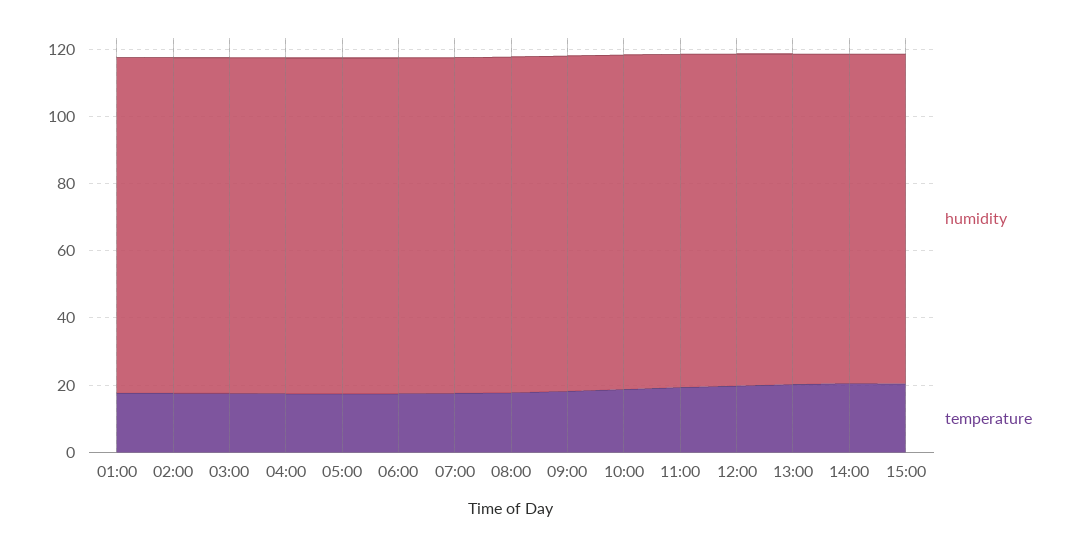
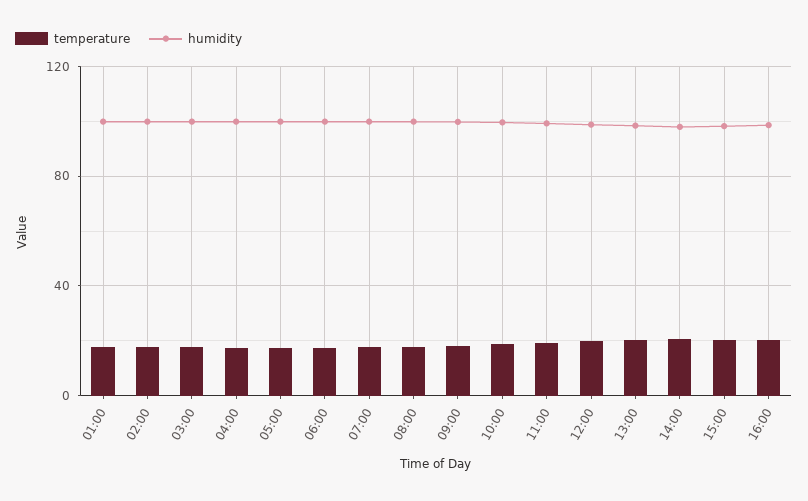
temperature, 16:00: none -> 20
humidity, 16:00: none -> 100

